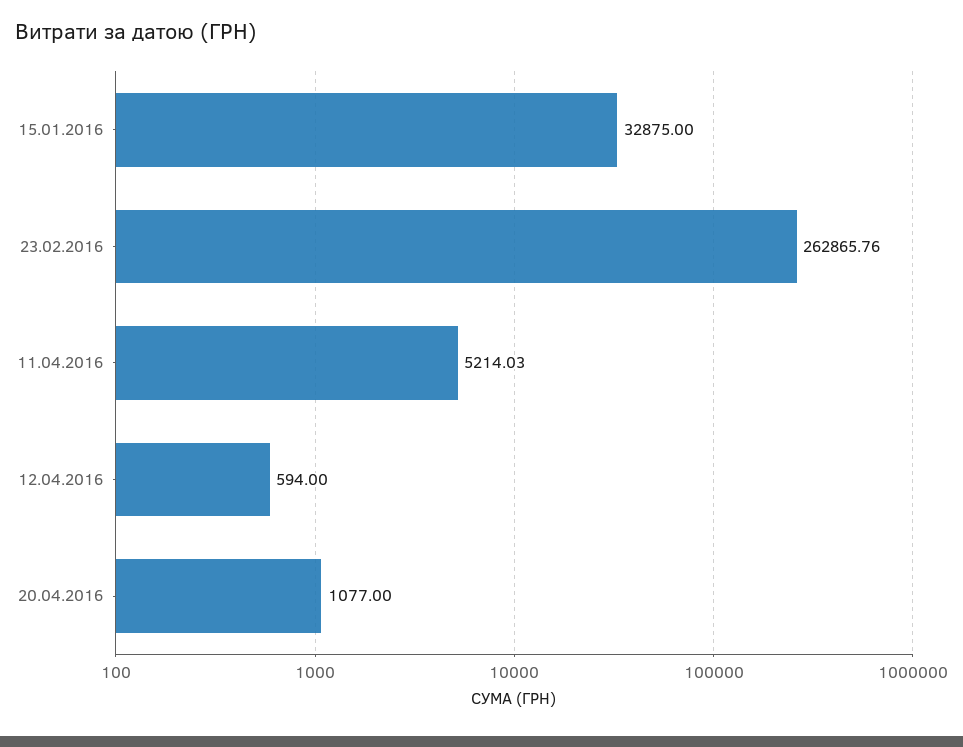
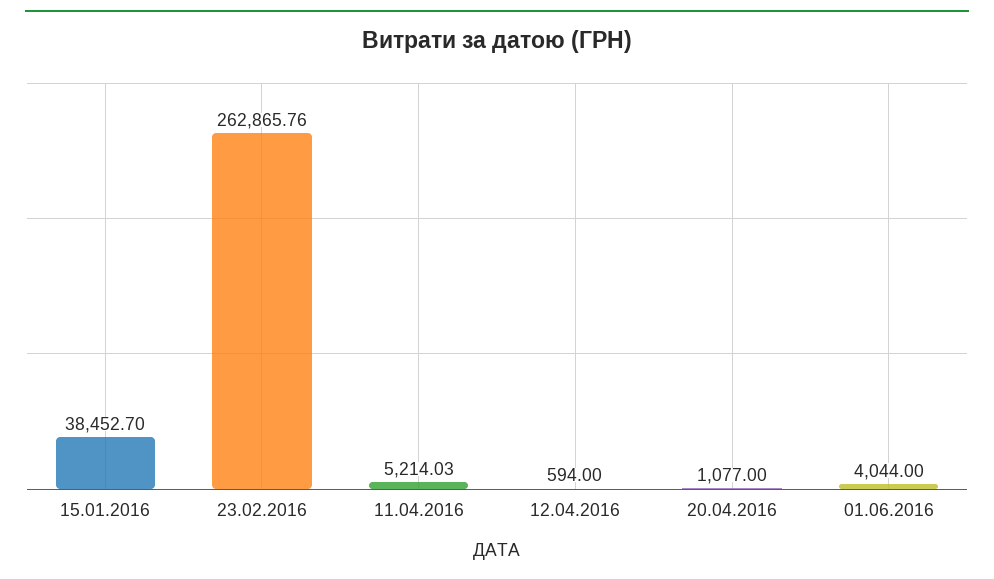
15.01.2016: 32875 -> 38452.7
01.06.2016: none -> 4044

